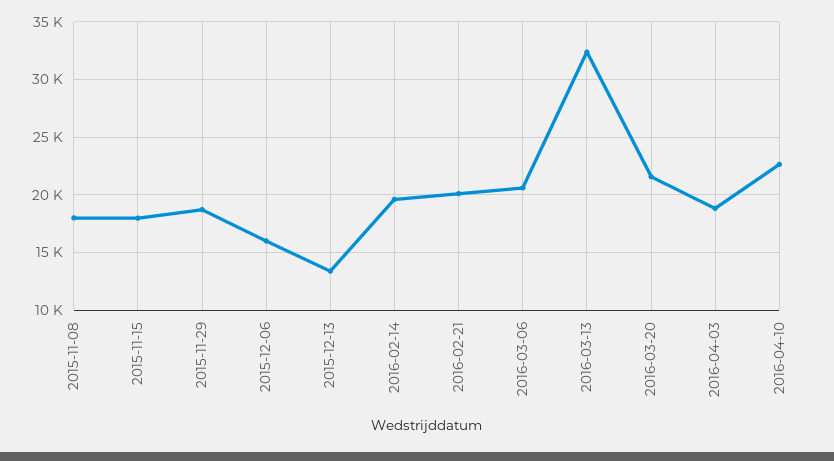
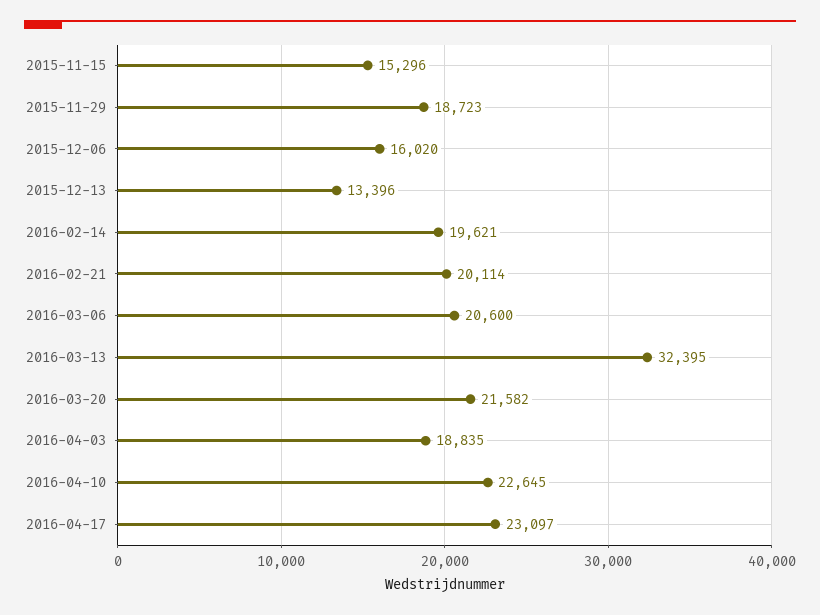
2015-11-08: 18000 -> none
2015-11-15: 18000 -> 15296
2016-04-17: none -> 23097

